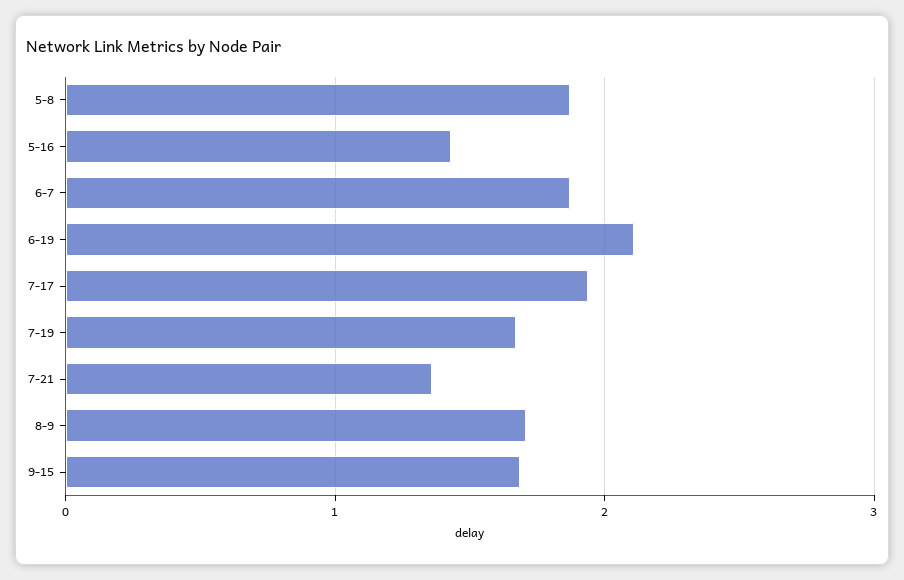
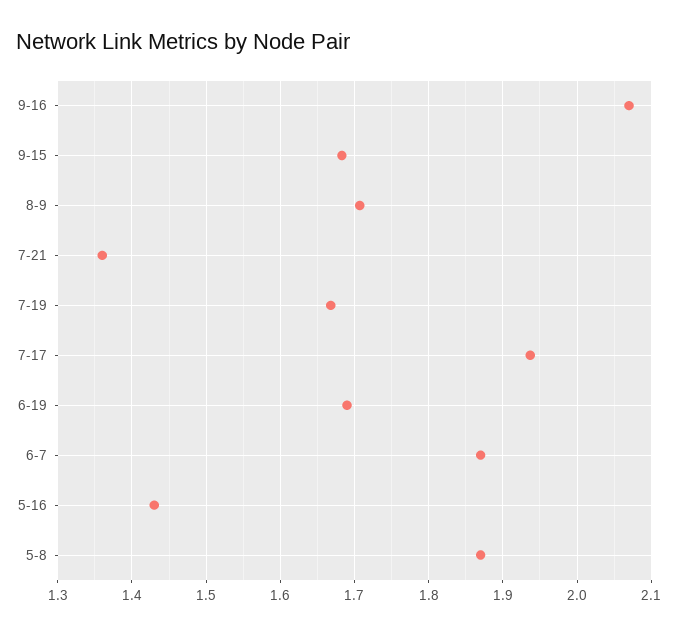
6-19: 2.1 -> 1.69
9-16: none -> 2.07

